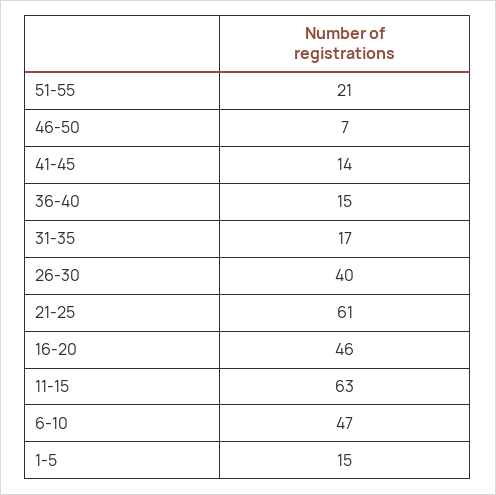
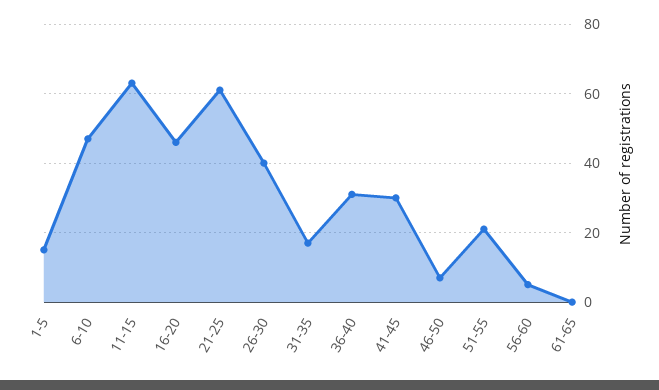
41-45: 14 -> 30
36-40: 15 -> 30
56-60: none -> 5
61-65: none -> 0

